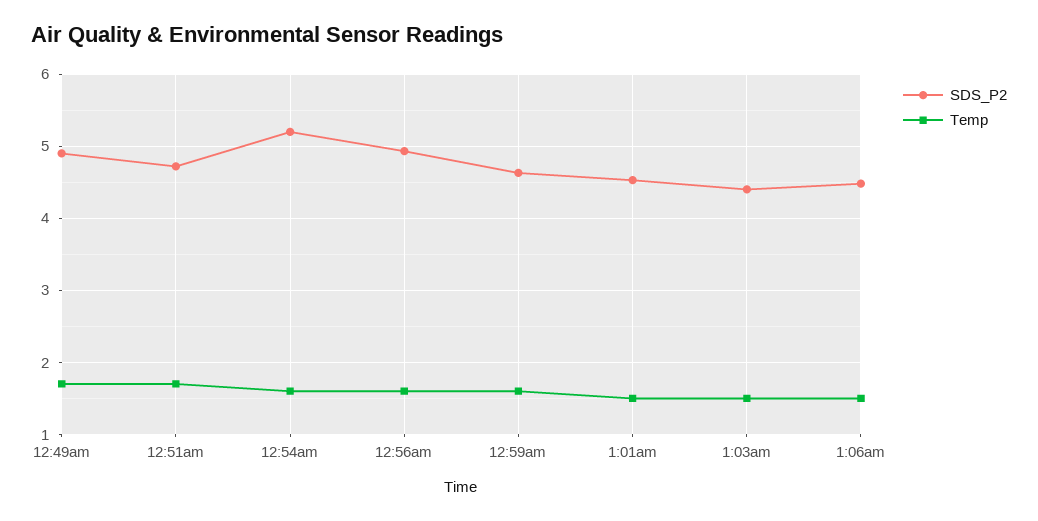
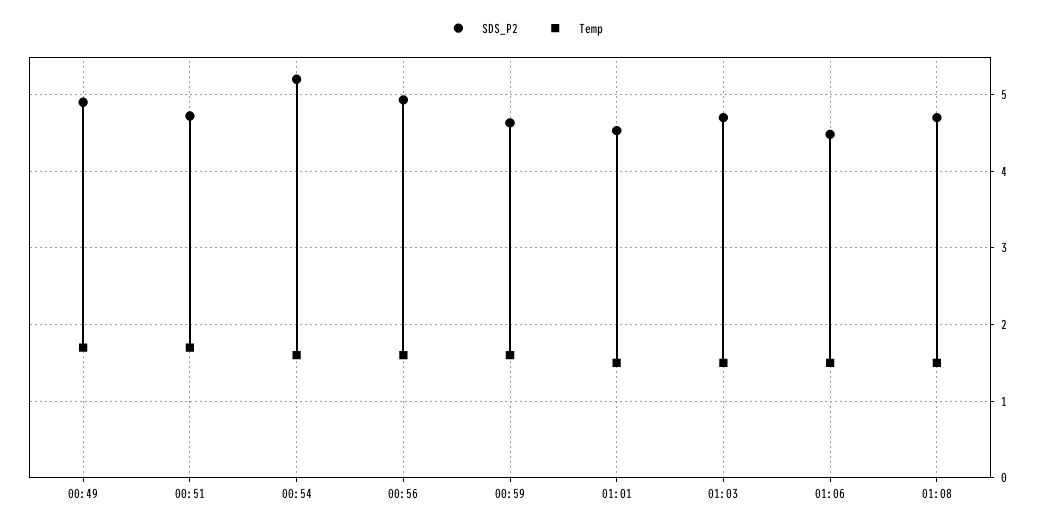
SDS_P2, 1:03am: 4.4 -> 4.7
SDS_P2, 01:08: none -> 4.7
Temp, 01:08: none -> 1.5

